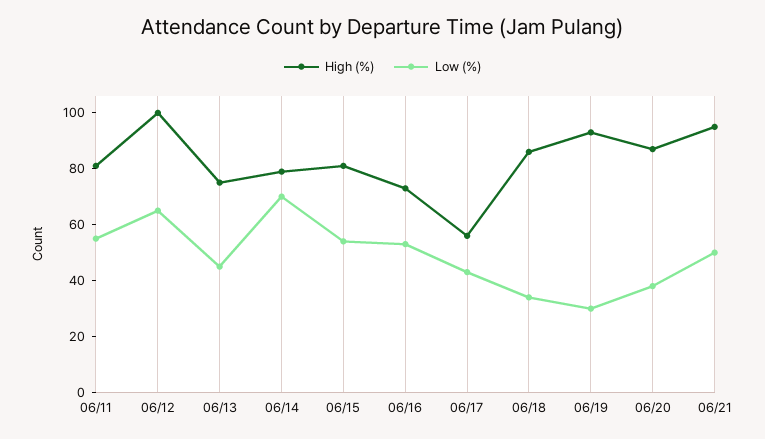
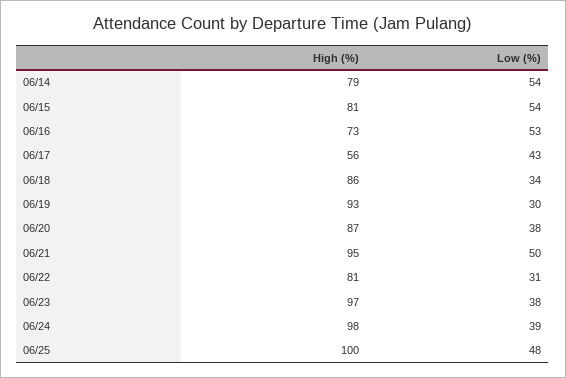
High (%), 06/11: 80 -> none
Low (%), 06/11: 55 -> none
High (%), 06/12: 100 -> none
Low (%), 06/12: 65 -> none
High (%), 06/13: 75 -> none
Low (%), 06/13: 45 -> none
Low (%), 06/14: 70 -> 54
High (%), 06/22: none -> 81
Low (%), 06/22: none -> 31
High (%), 06/23: none -> 97
Low (%), 06/23: none -> 38
High (%), 06/24: none -> 98
Low (%), 06/24: none -> 39
High (%), 06/25: none -> 100
Low (%), 06/25: none -> 48

